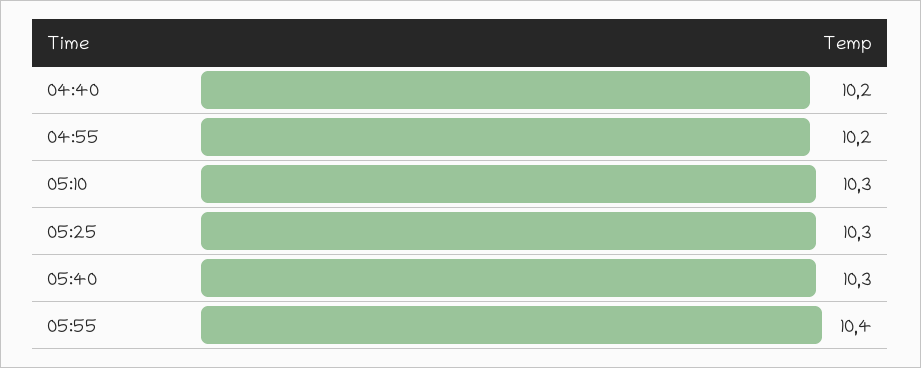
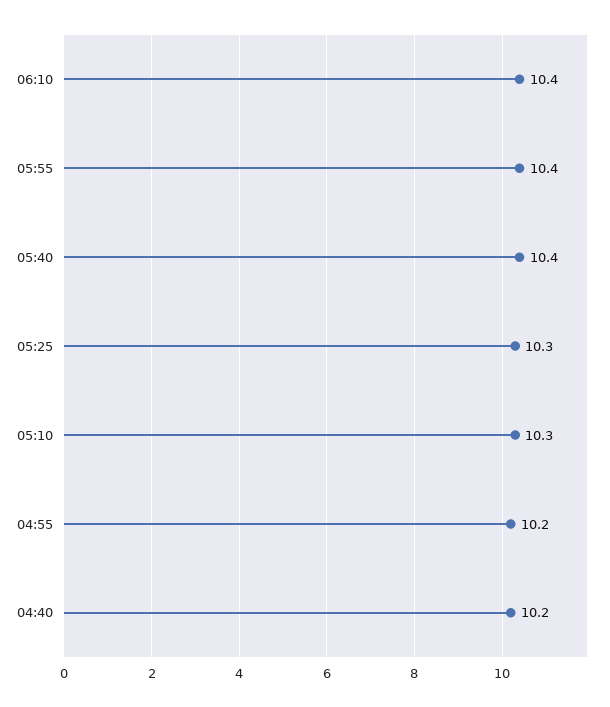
05:40: 10.3 -> 10.4
06:10: none -> 10.4

